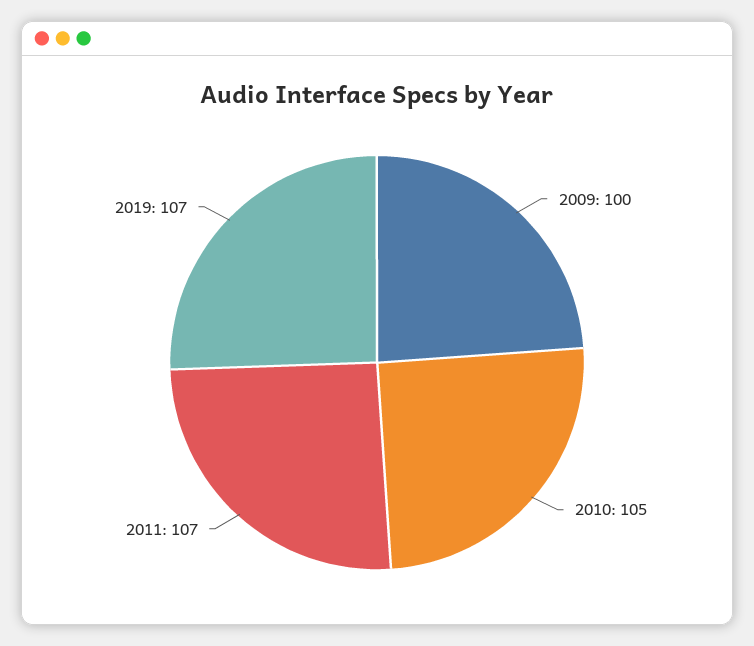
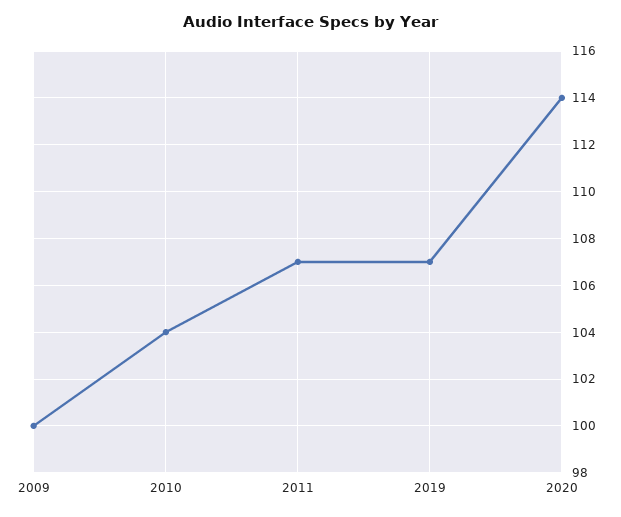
2010: 105 -> 104
2020: none -> 114

